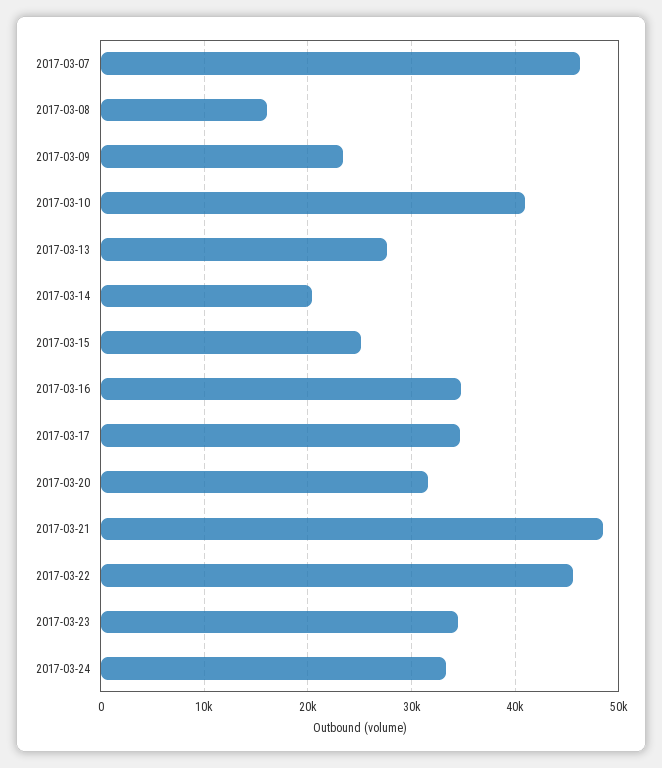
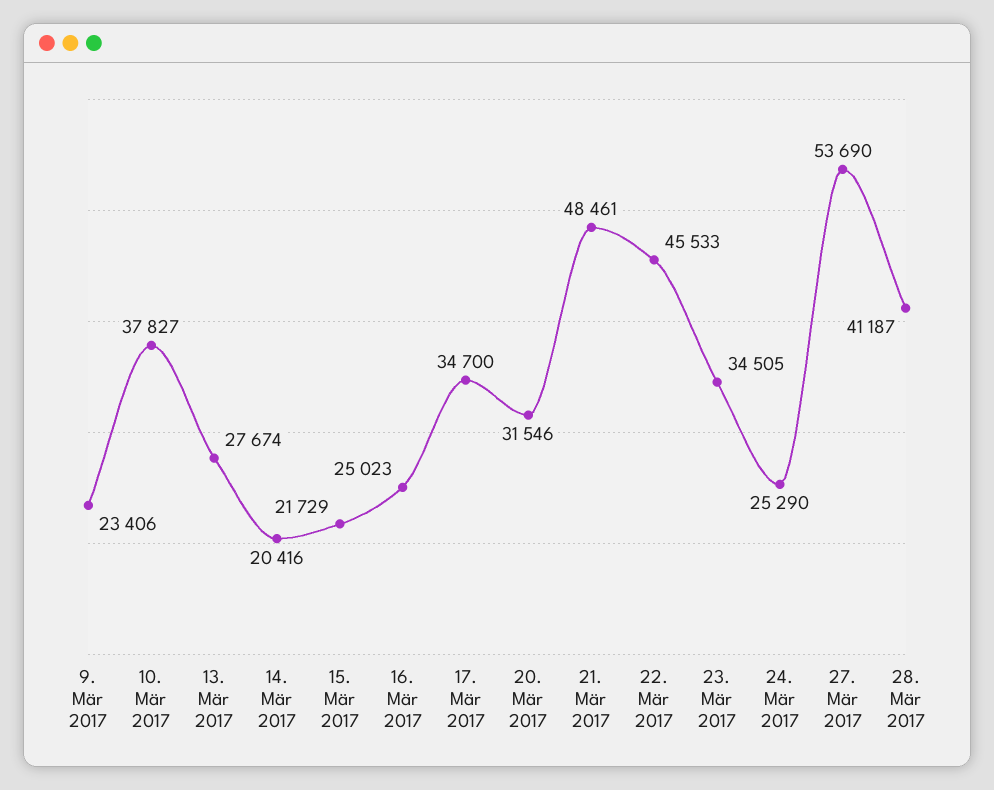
2017-03-07: 46000 -> none
2017-03-08: 16000 -> none
2017-03-10: 41000 -> 37827
2017-03-15: 25000 -> 21729
2017-03-16: 35000 -> 25023
2017-03-24: 33000 -> 25290
27. Mär 2017: none -> 53690
28. Mär 2017: none -> 41187

